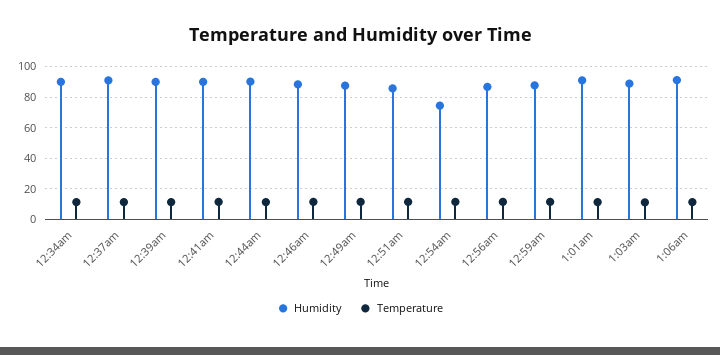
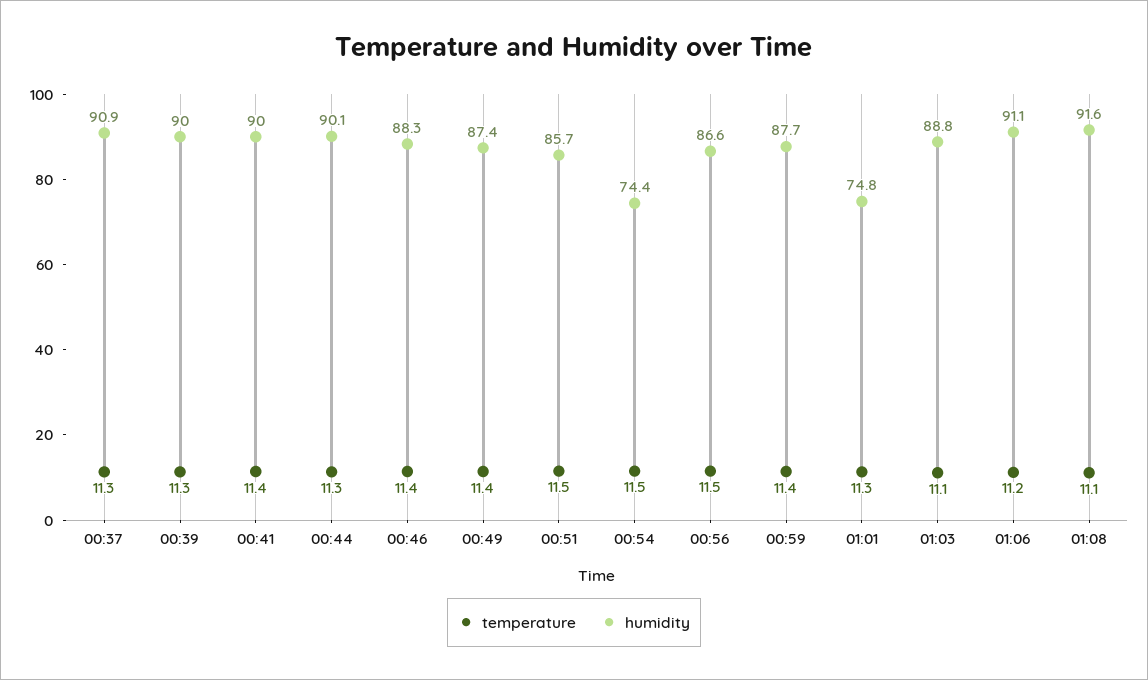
Humidity, 12:34am: 90 -> none
Temperature, 12:34am: 10 -> none
Humidity, 1:01am: 90 -> 74.8
Temperature, 01:08: none -> 11.1
Humidity, 01:08: none -> 91.6

